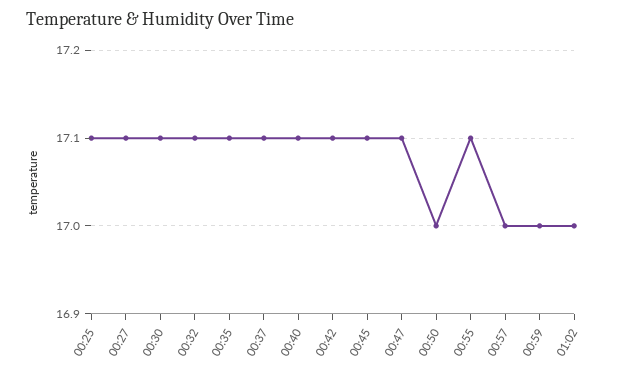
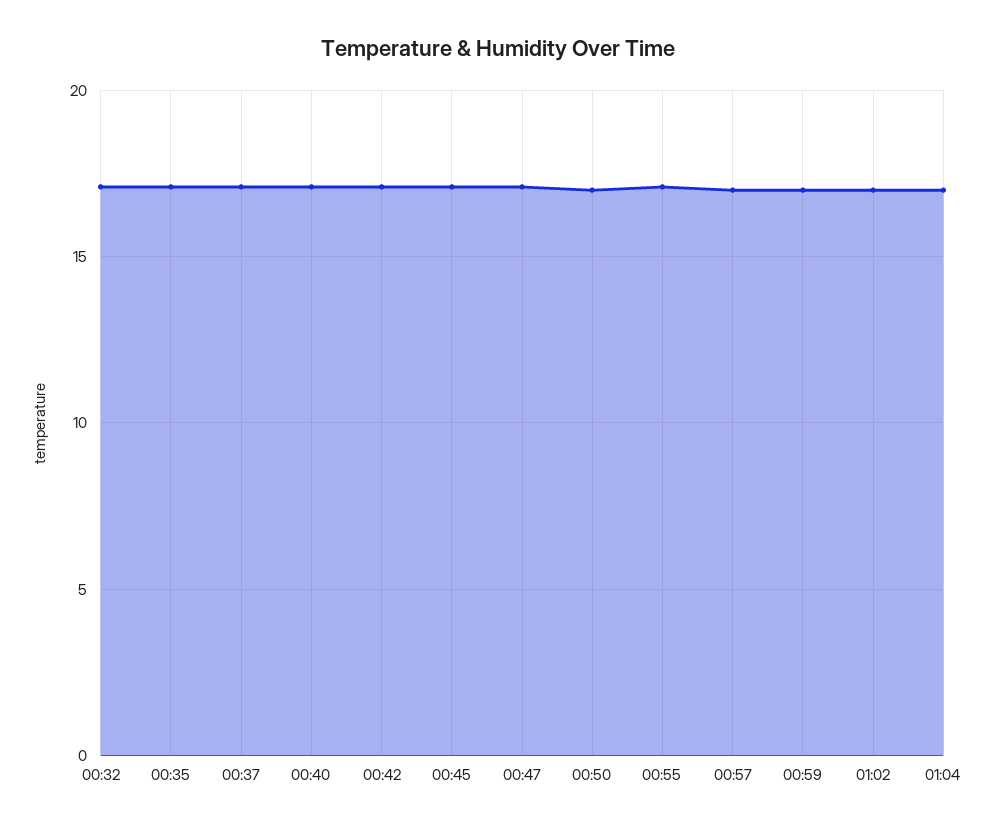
00:25: 17.1 -> none
00:27: 17.1 -> none
00:30: 17.1 -> none
01:04: none -> 17

